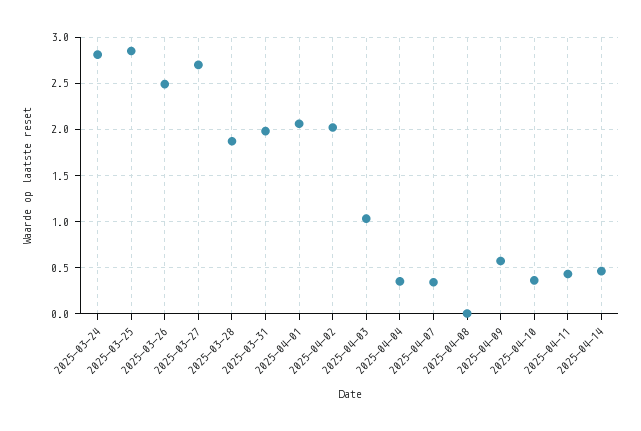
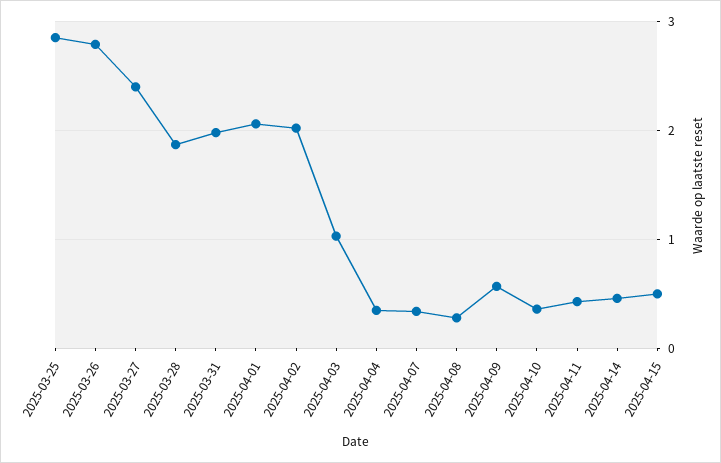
2025-03-24: 2.8 -> none
2025-03-26: 2.5 -> 2.8
2025-03-27: 2.7 -> 2.4
2025-04-08: 0 -> 0.3
2025-04-15: none -> 0.5

